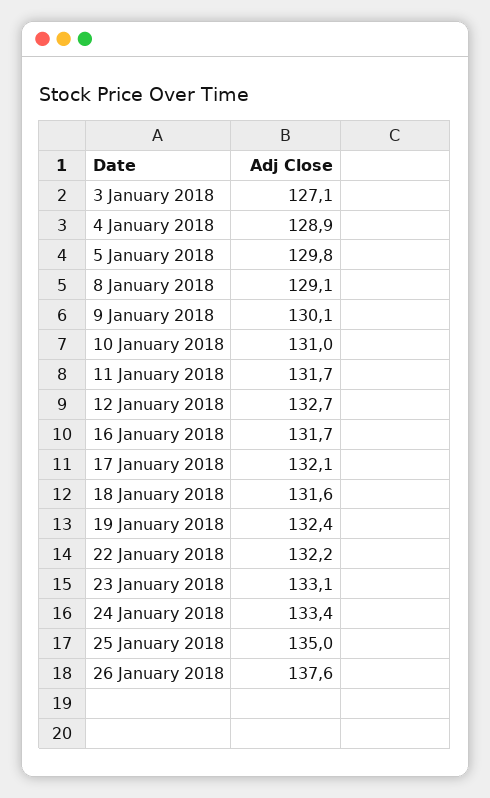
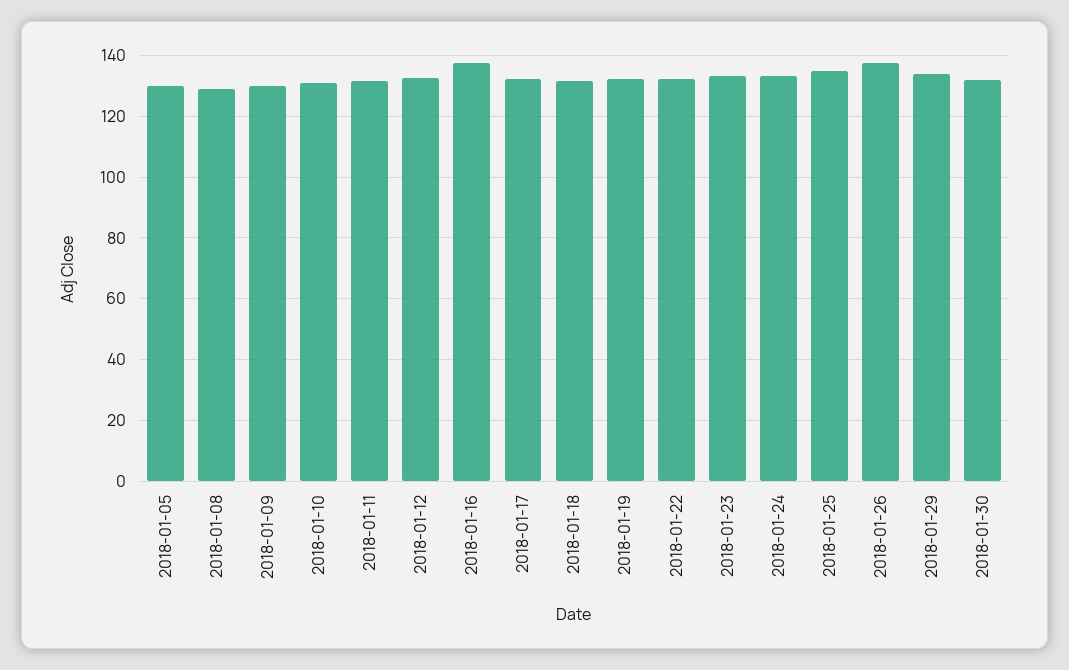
3 January 2018: 127.1 -> none
4 January 2018: 128.9 -> none
16 January 2018: 131.7 -> 138
2018-01-29: none -> 134
2018-01-30: none -> 132

